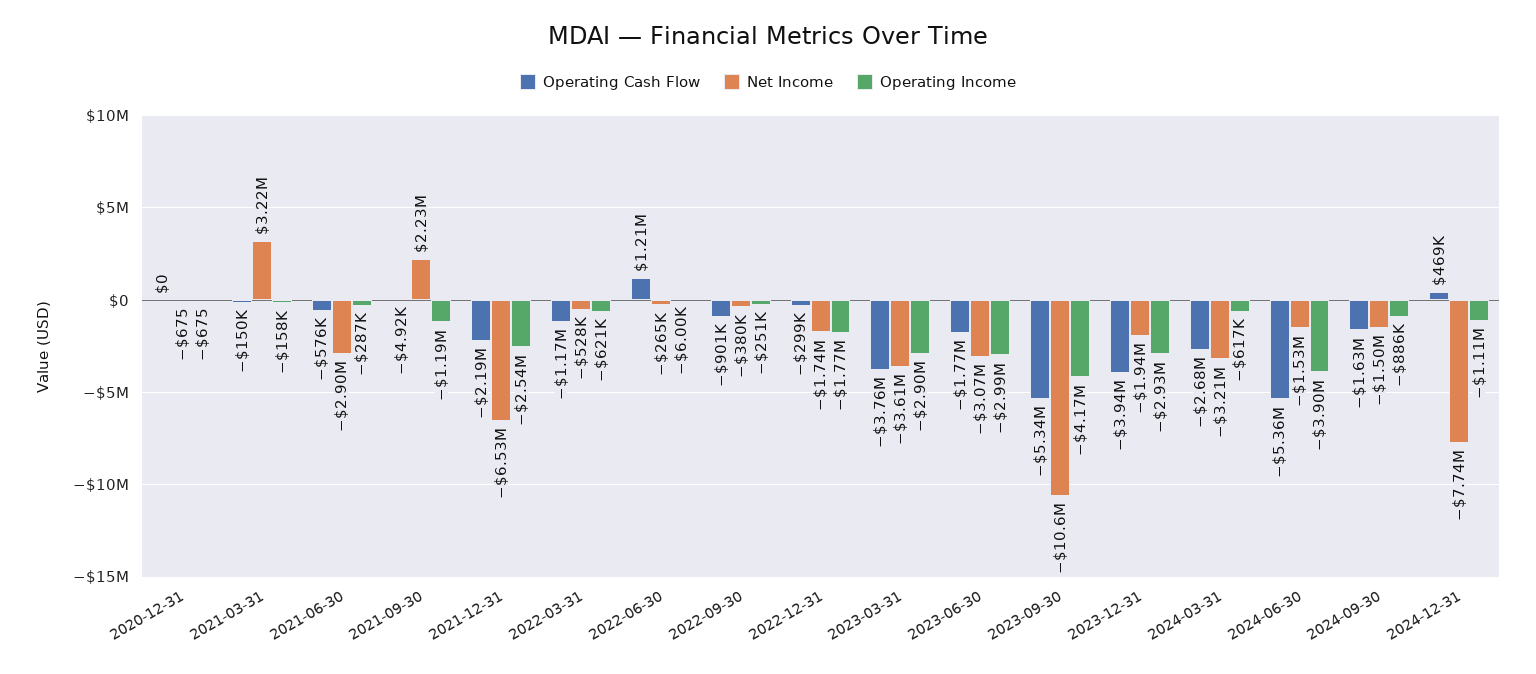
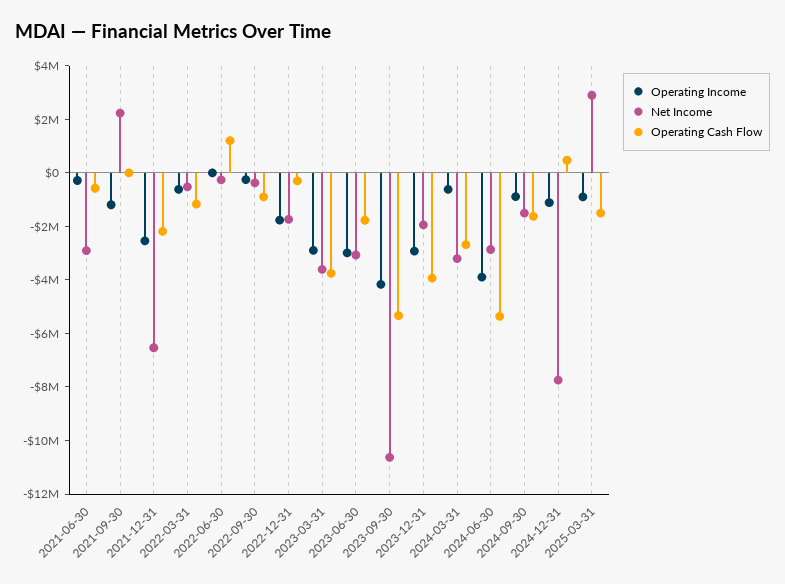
Operating Cash Flow, 2020-12-31: 0 -> none
Net Income, 2020-12-31: -675 -> none
Operating Income, 2020-12-31: -675 -> none
Operating Cash Flow, 2021-03-31: -150000 -> none
Net Income, 2021-03-31: 3220000 -> none
Operating Income, 2021-03-31: -158000 -> none
Net Income, 2024-06-30: -1530000 -> -3000000
Operating Income, 2025-03-31: none -> -1000000
Net Income, 2025-03-31: none -> 3000000
Operating Cash Flow, 2025-03-31: none -> -1500000

